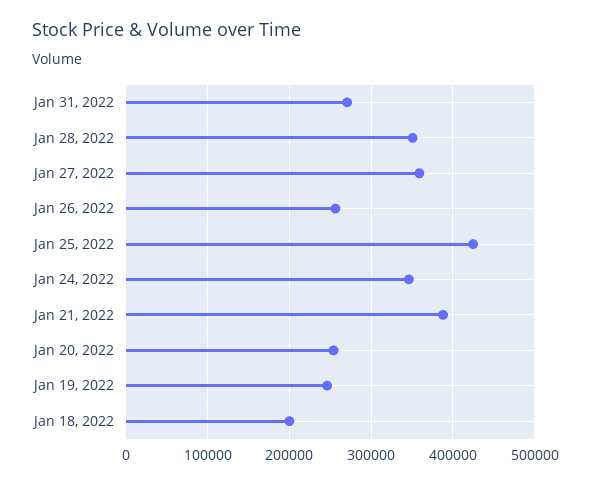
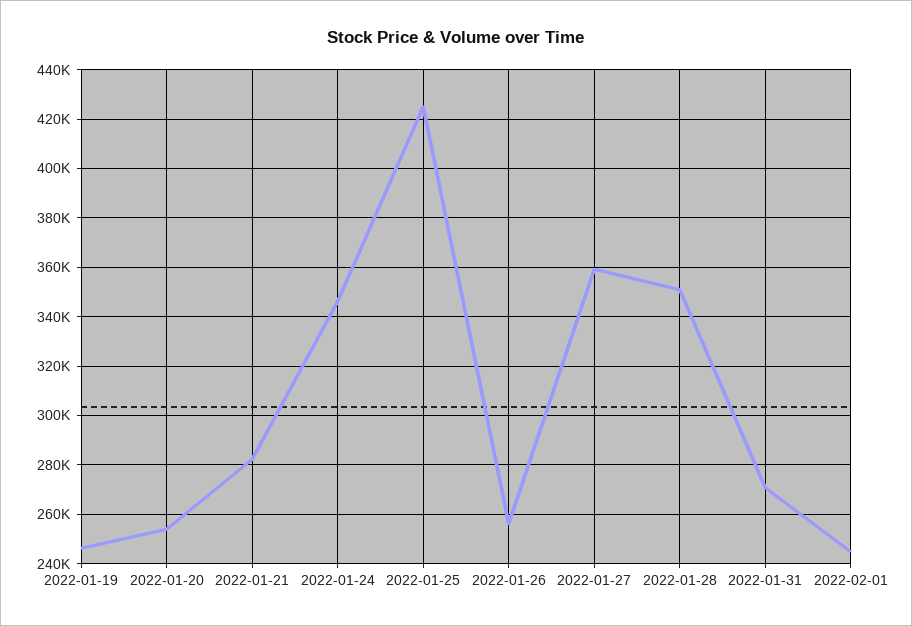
Jan 21, 2022: 390000 -> 282500
Jan 18, 2022: 200000 -> none
2022-02-01: none -> 245000

